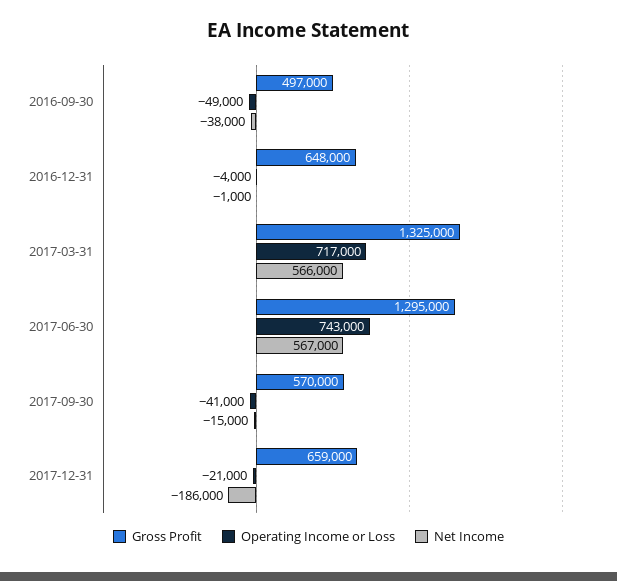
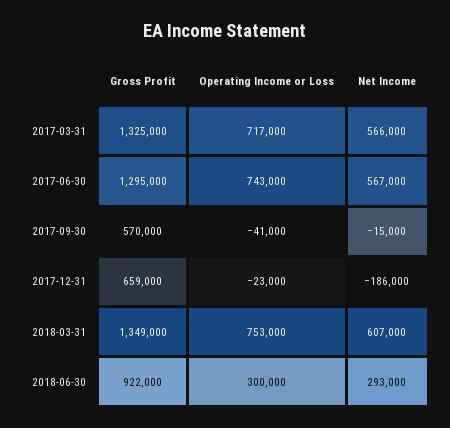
Gross Profit, 2016-09-30: 497000 -> none
Operating Income or Loss, 2016-09-30: -49000 -> none
Net Income, 2016-09-30: -38000 -> none
Gross Profit, 2016-12-31: 648000 -> none
Operating Income or Loss, 2016-12-31: -4000 -> none
Net Income, 2016-12-31: -1000 -> none
Operating Income or Loss, 2017-12-31: -21000 -> -23000
Gross Profit, 2018-03-31: none -> 1349000
Operating Income or Loss, 2018-03-31: none -> 753000
Net Income, 2018-03-31: none -> 607000
Gross Profit, 2018-06-30: none -> 922000
Operating Income or Loss, 2018-06-30: none -> 300000
Net Income, 2018-06-30: none -> 293000

